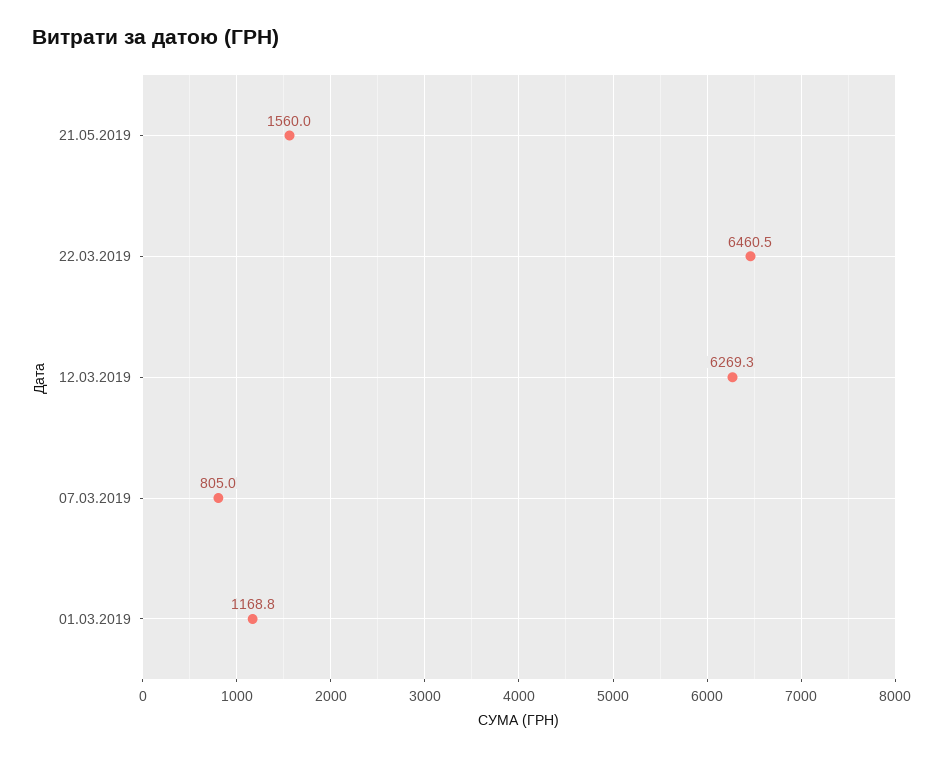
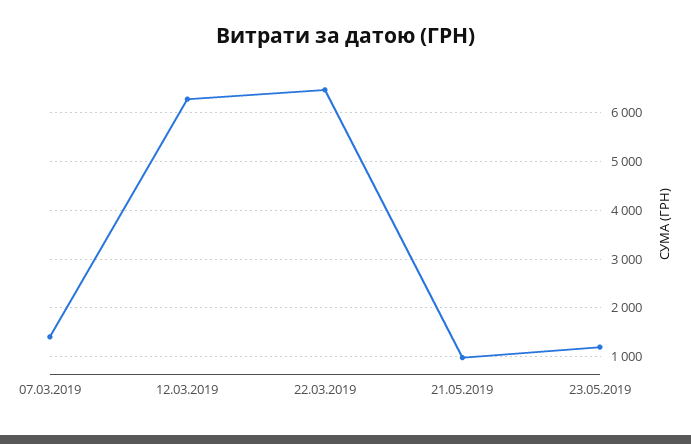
21.05.2019: 1560 -> 1000
07.03.2019: 805 -> 1400
01.03.2019: 1168.8 -> none
23.05.2019: none -> 1200

